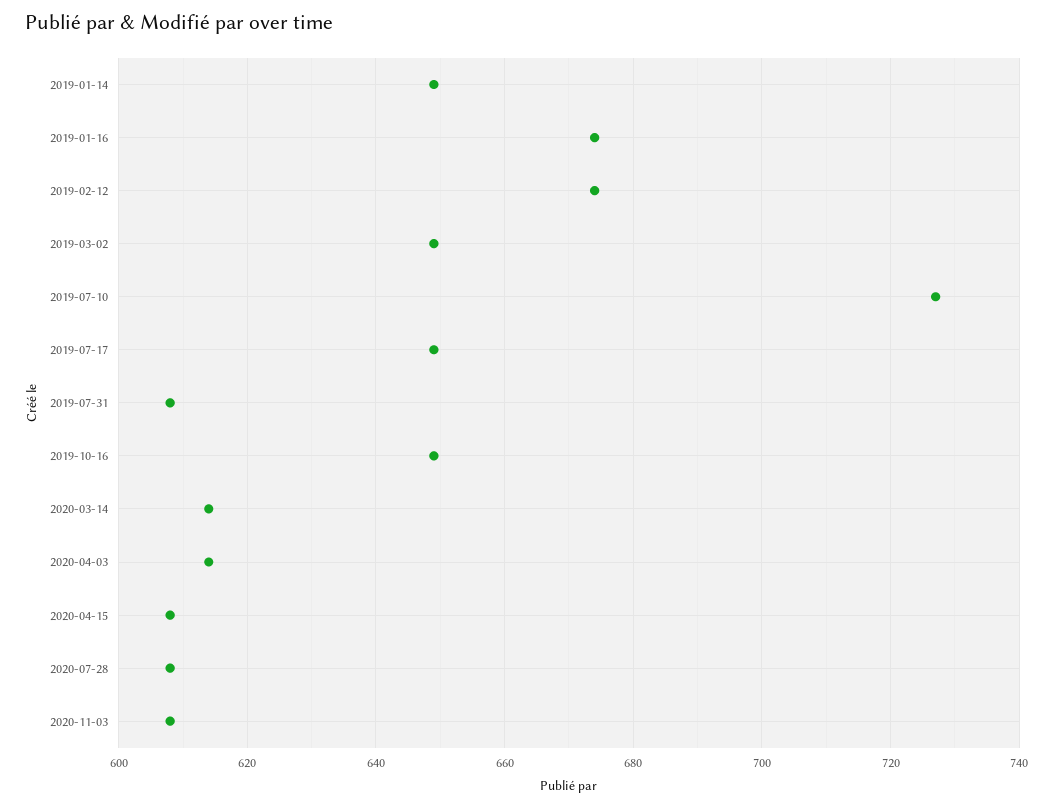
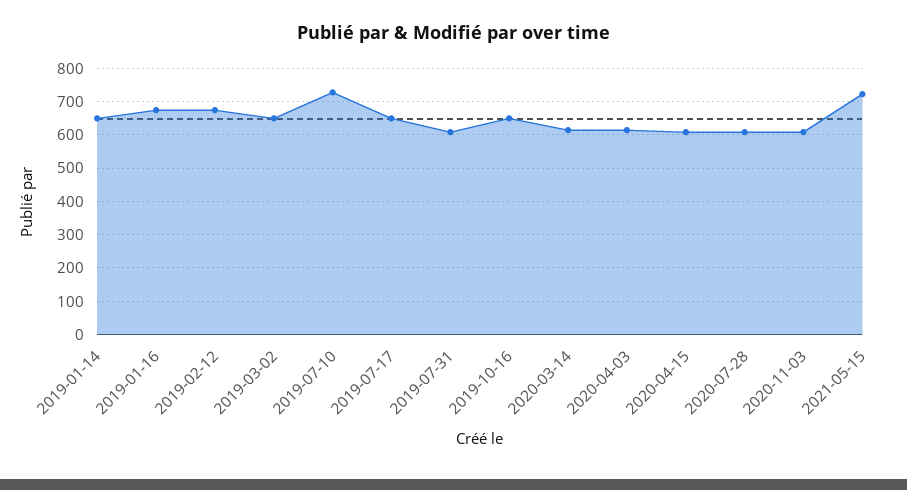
2021-05-15: none -> 720

